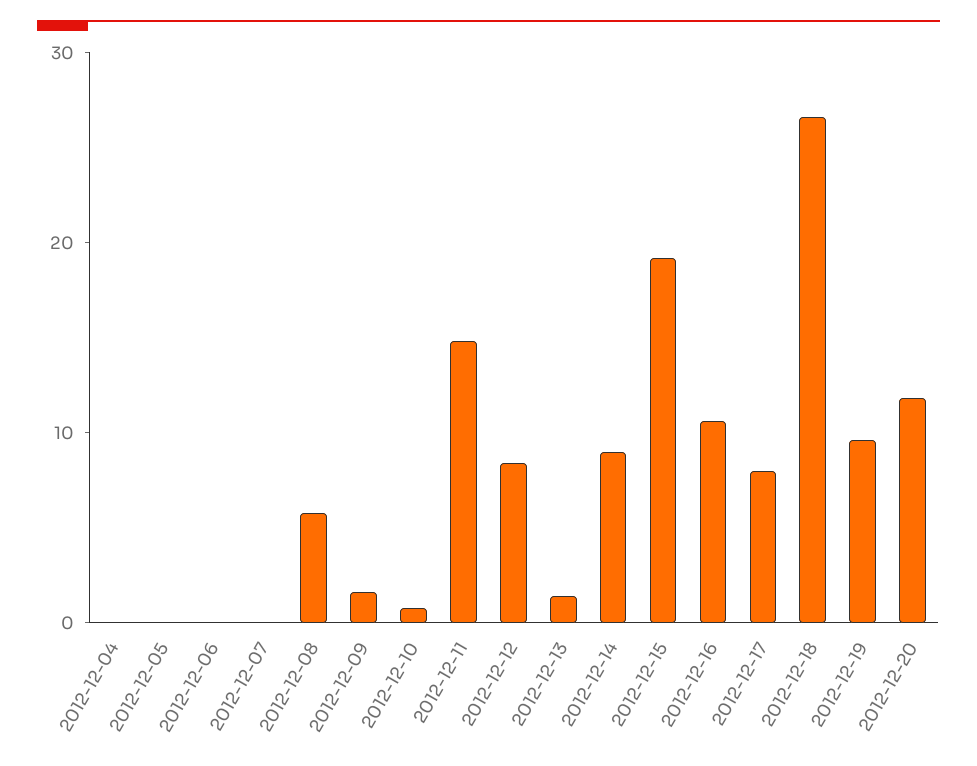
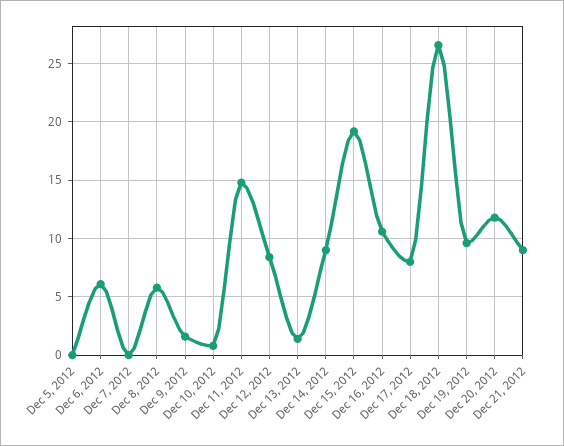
2012-12-04: 0 -> none
2012-12-06: 0 -> 6
Dec 21, 2012: none -> 9

